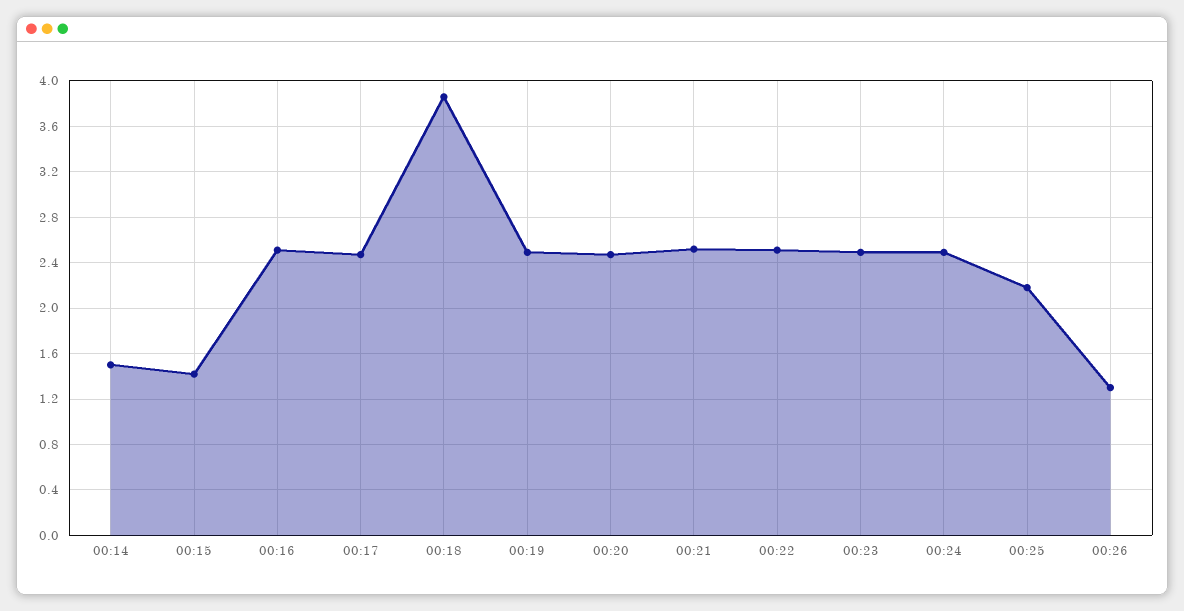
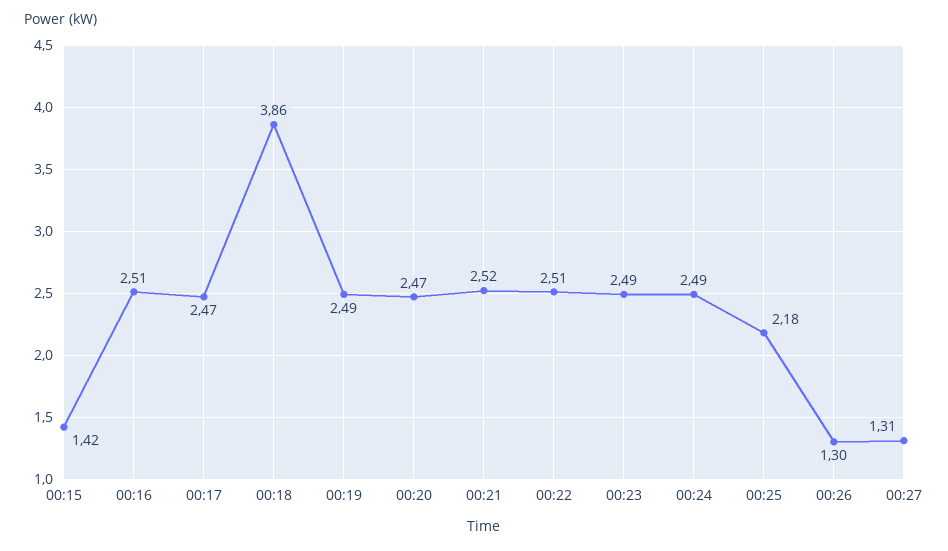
00:14: 1.5 -> none
00:27: none -> 1.31

